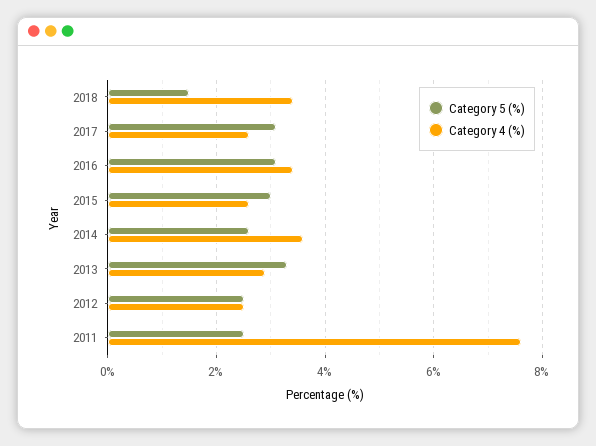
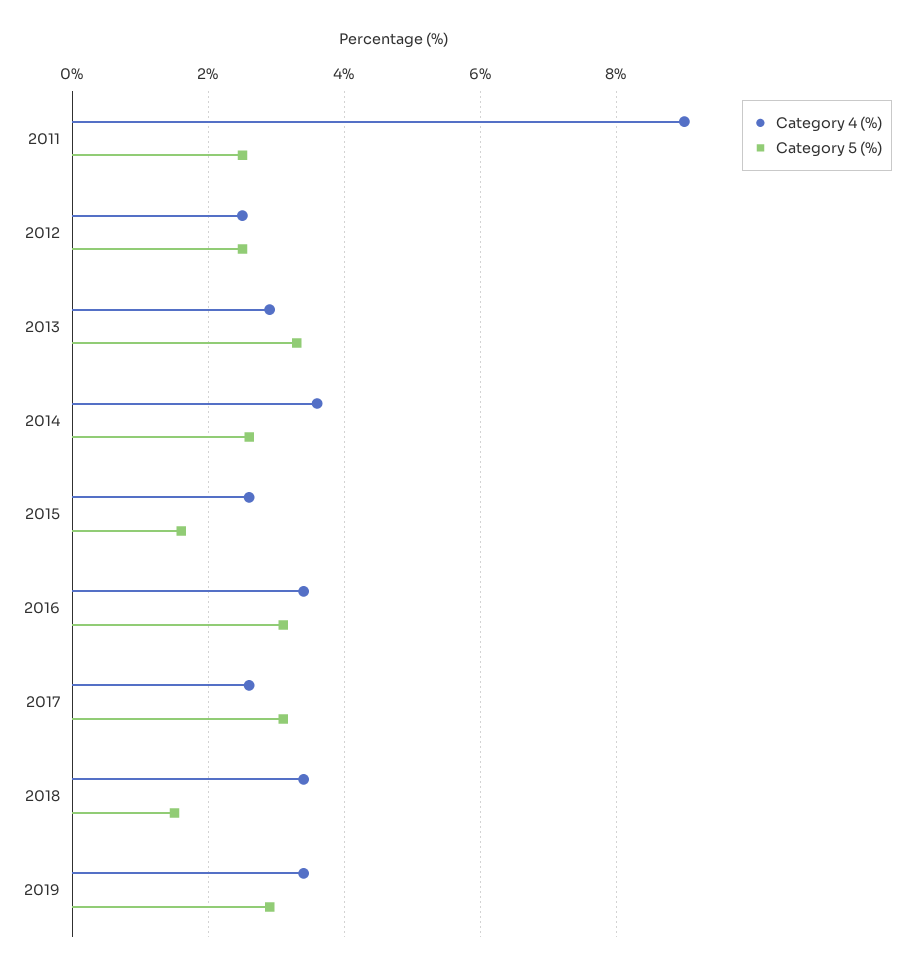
Category 5 (%), 2015: 3 -> 1.5
Category 4 (%), 2011: 7.5 -> 9
Category 4 (%), 2019: none -> 3.5
Category 5 (%), 2019: none -> 3

